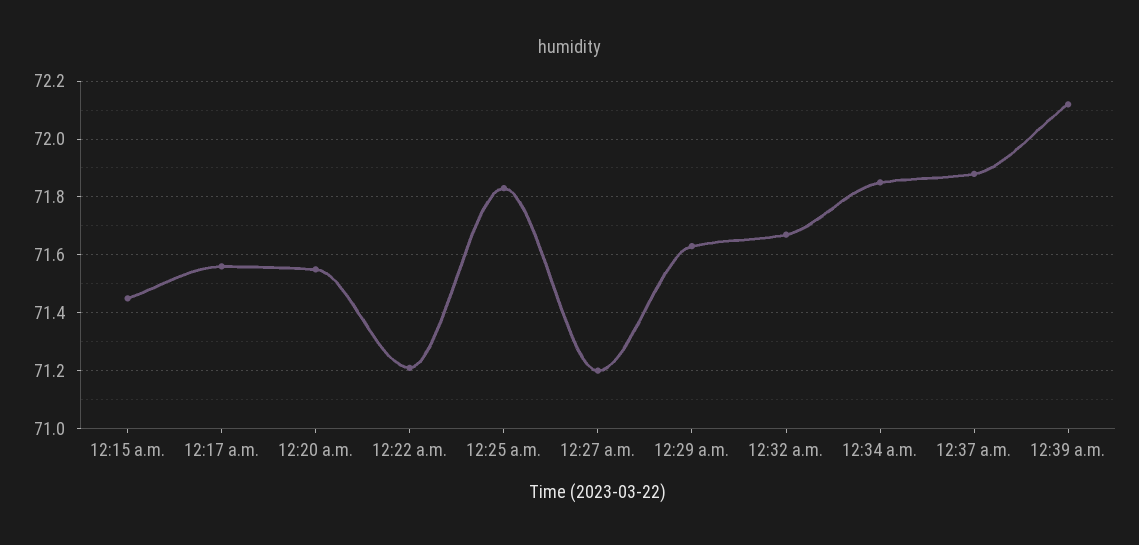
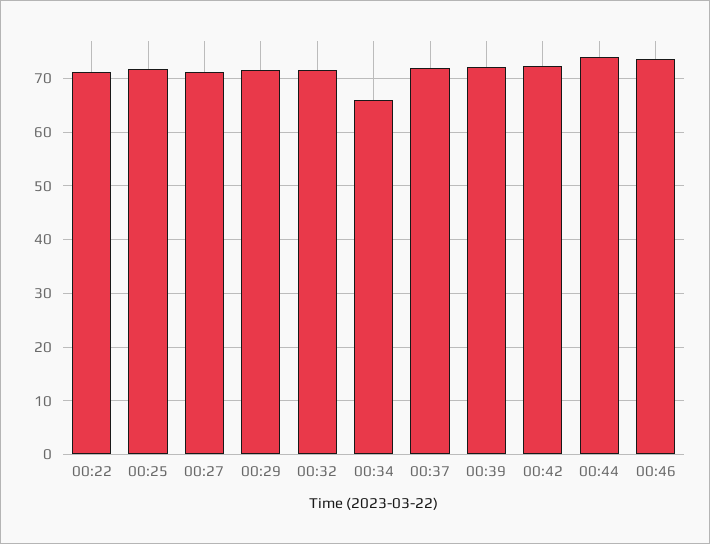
12:15 a.m.: 71.45 -> none
12:17 a.m.: 71.55 -> none
12:20 a.m.: 71.55 -> none
12:34 a.m.: 71.85 -> 66
00:42: none -> 72
00:44: none -> 74
00:46: none -> 74

